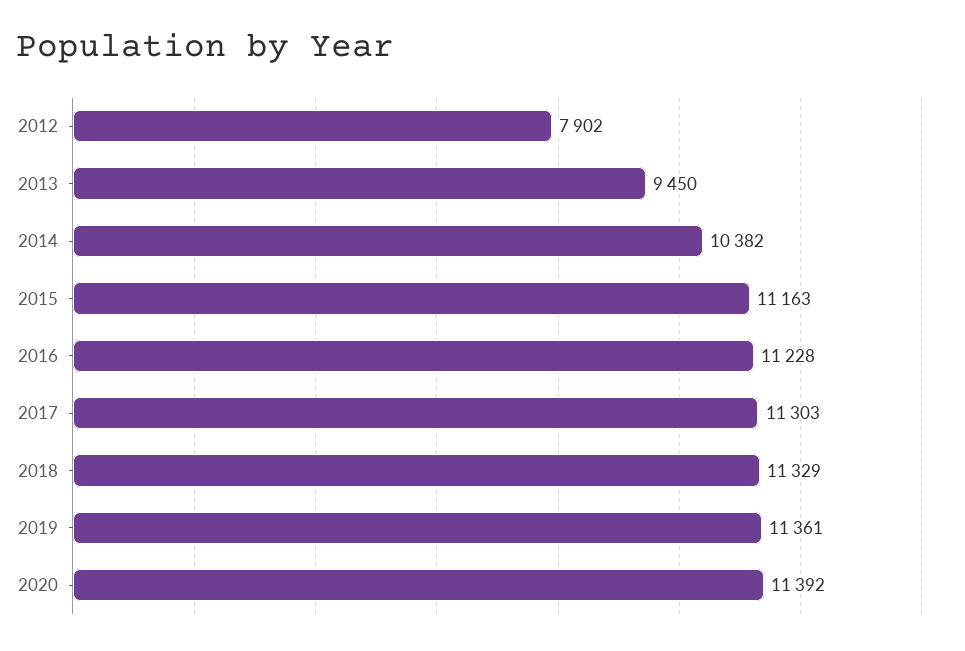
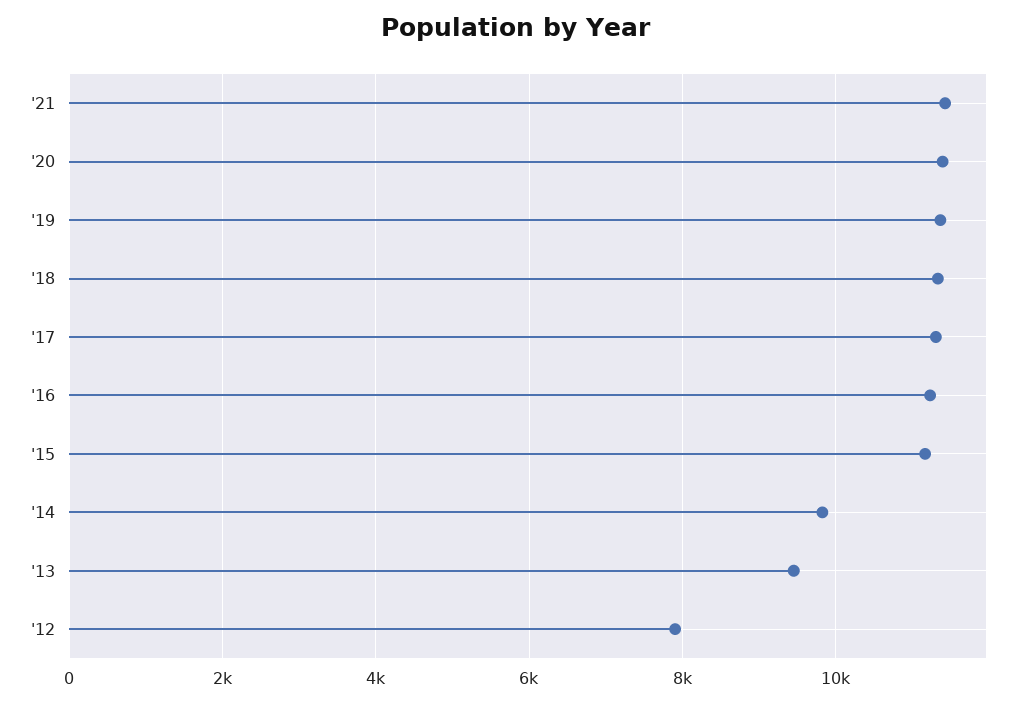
2014: 10382 -> 9800
'21: none -> 11400

